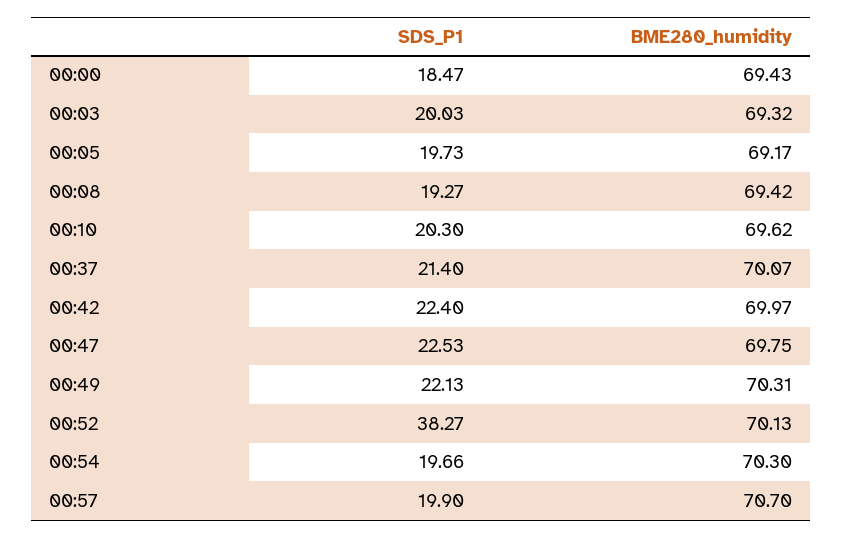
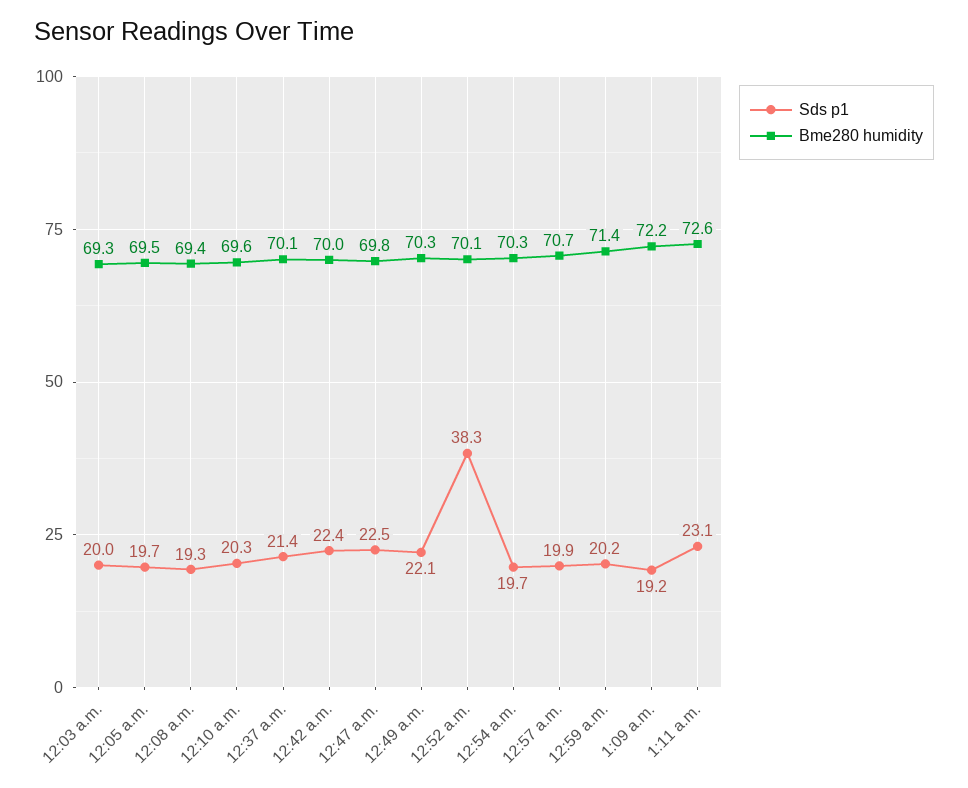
SDS_P1, 00:00: 18.47 -> none
BME280_humidity, 00:00: 69.43 -> none
BME280_humidity, 00:05: 69.17 -> 69.5
SDS_P1, 12:59 a.m.: none -> 20.2
BME280_humidity, 12:59 a.m.: none -> 71.4
SDS_P1, 1:09 a.m.: none -> 19.2
BME280_humidity, 1:09 a.m.: none -> 72.2
SDS_P1, 1:11 a.m.: none -> 23.1
BME280_humidity, 1:11 a.m.: none -> 72.6

